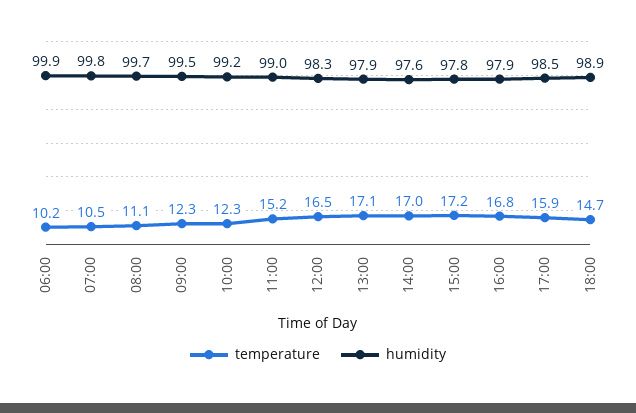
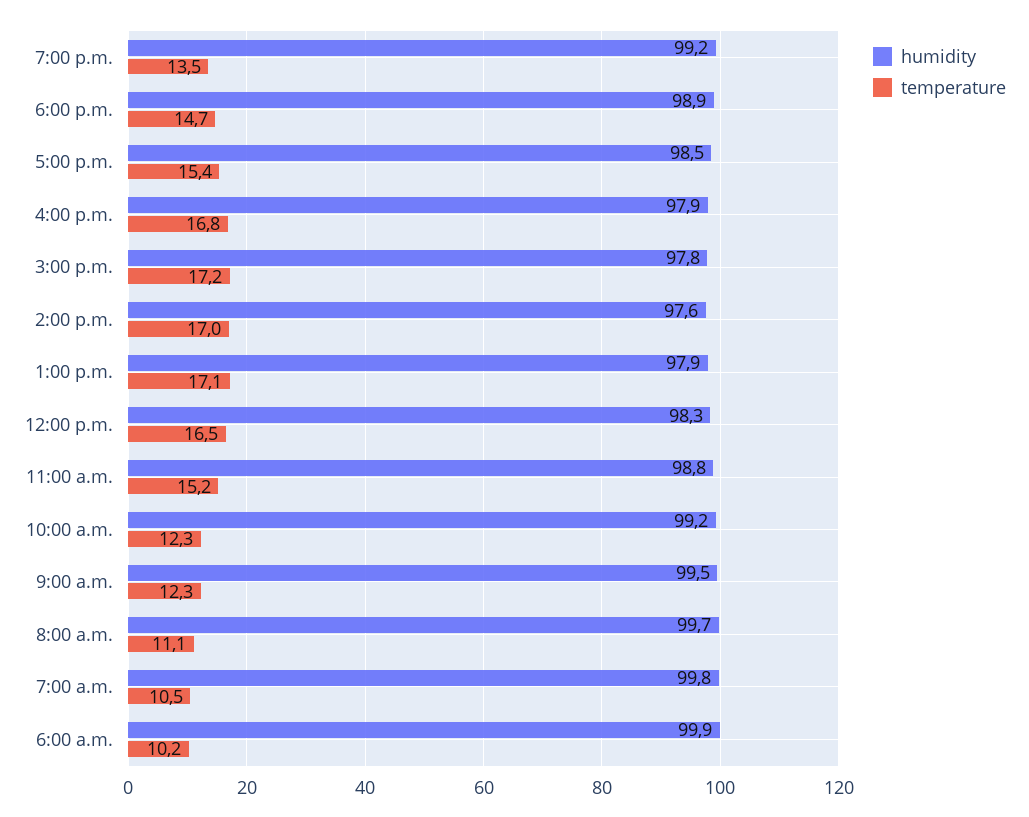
humidity, 11:00: 99 -> 98.8
temperature, 17:00: 15.9 -> 15.4
humidity, 7:00 p.m.: none -> 99.2
temperature, 7:00 p.m.: none -> 13.5

